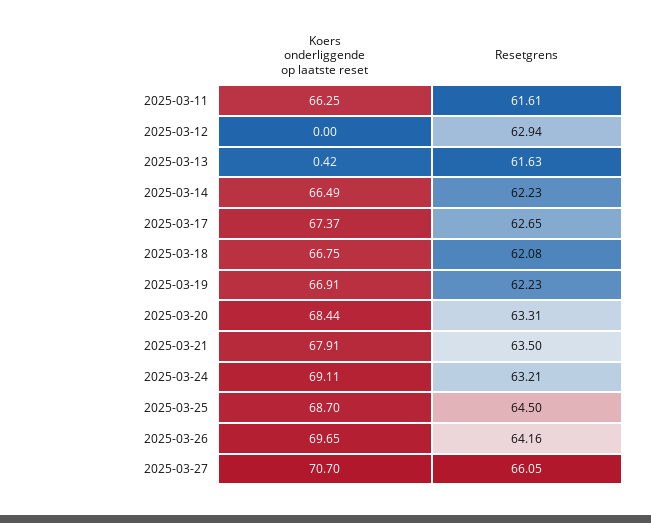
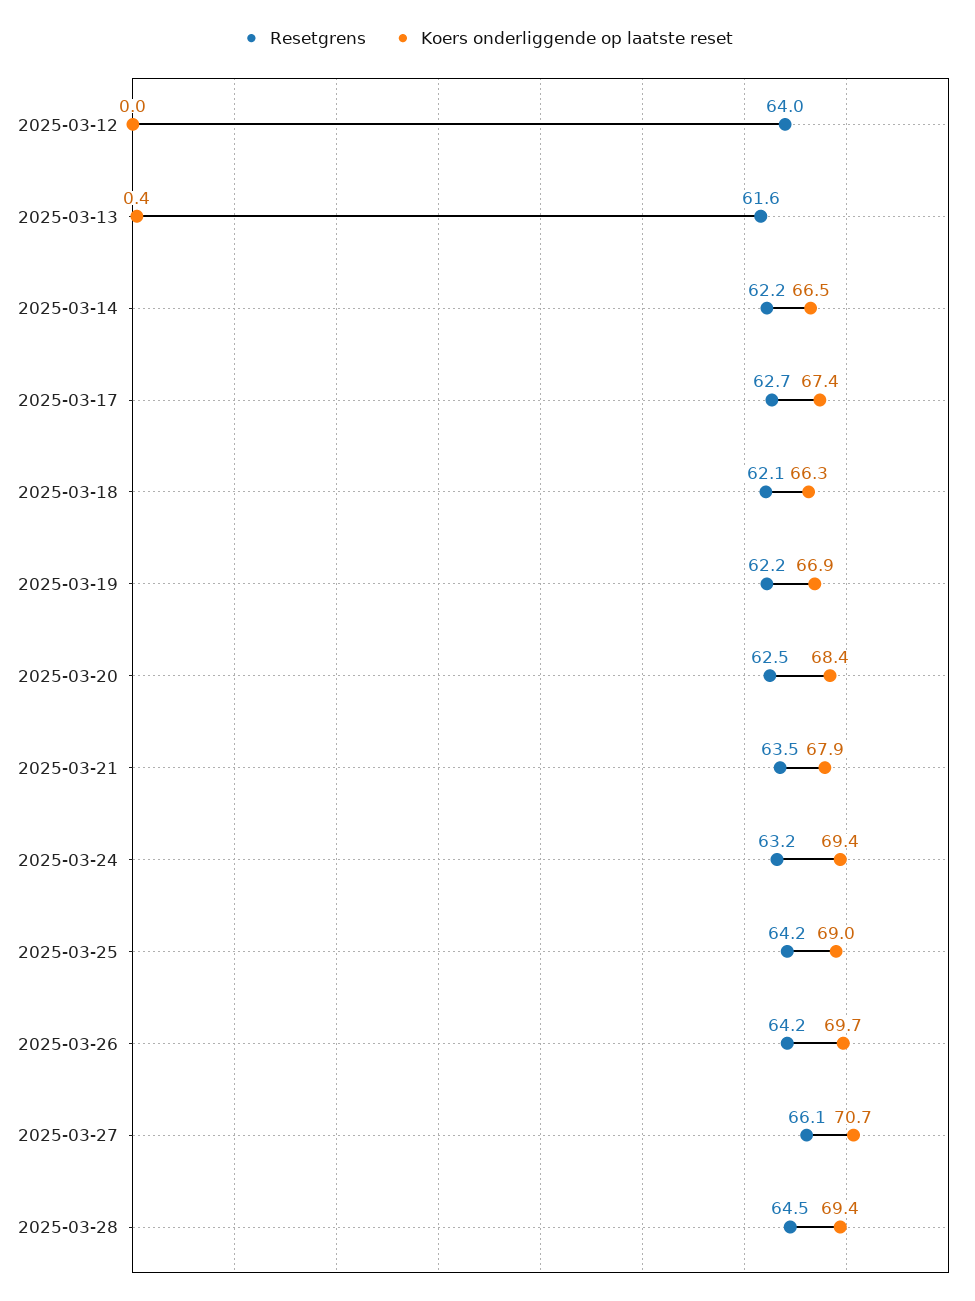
Koers onderliggende op laatste reset, 2025-03-11: 66.25 -> none
Resetgrens, 2025-03-11: 61.61 -> none
Resetgrens, 2025-03-12: 62.94 -> 64
Koers onderliggende op laatste reset, 2025-03-18: 66.75 -> 66.3
Resetgrens, 2025-03-20: 63.31 -> 62.5
Koers onderliggende op laatste reset, 2025-03-24: 69.11 -> 69.4
Koers onderliggende op laatste reset, 2025-03-25: 68.7 -> 69
Resetgrens, 2025-03-25: 64.5 -> 64.2
Resetgrens, 2025-03-28: none -> 64.5
Koers onderliggende op laatste reset, 2025-03-28: none -> 69.4

